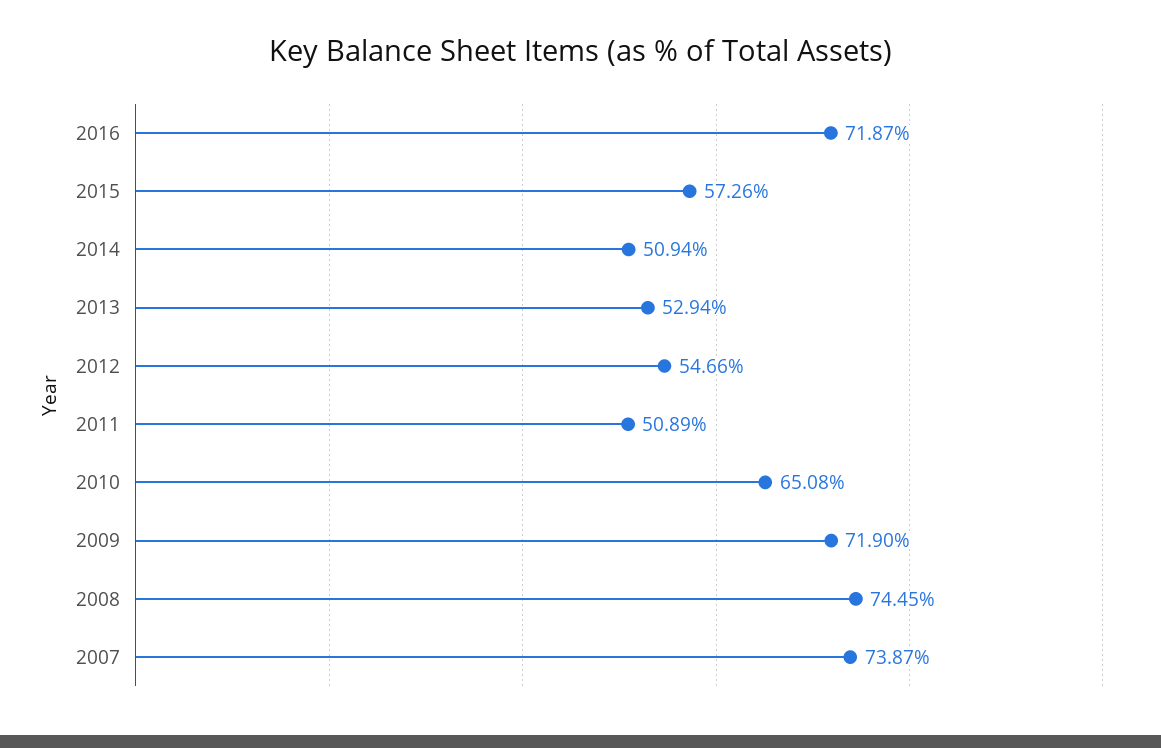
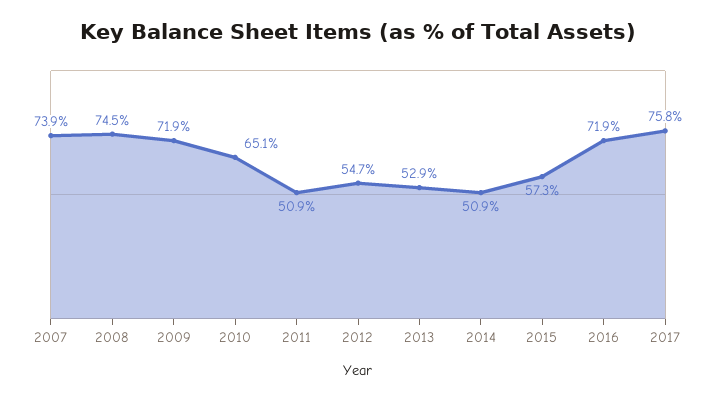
2017: none -> 75.8

